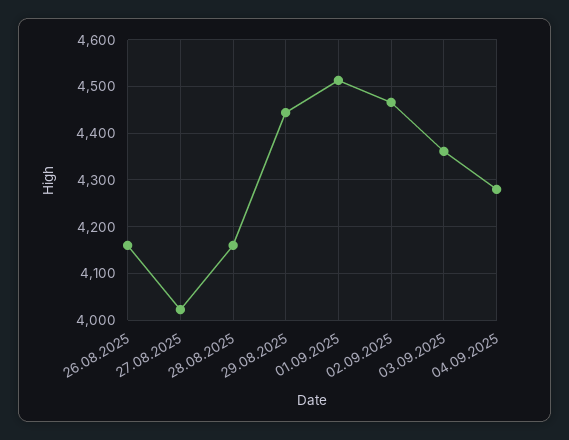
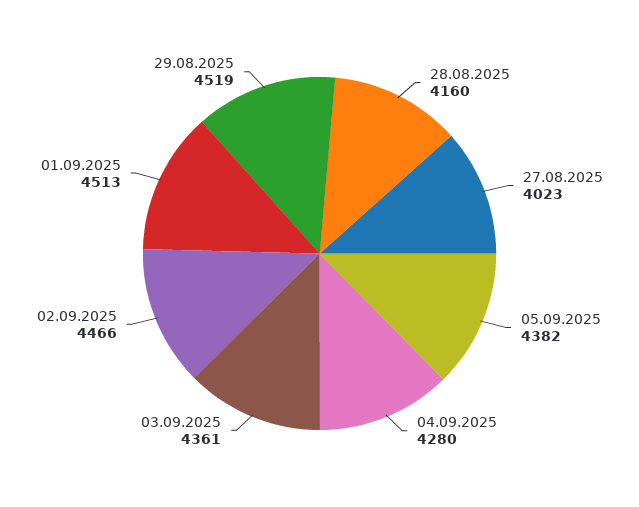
26.08.2025: 4160 -> none
29.08.2025: 4440 -> 4519
05.09.2025: none -> 4382

